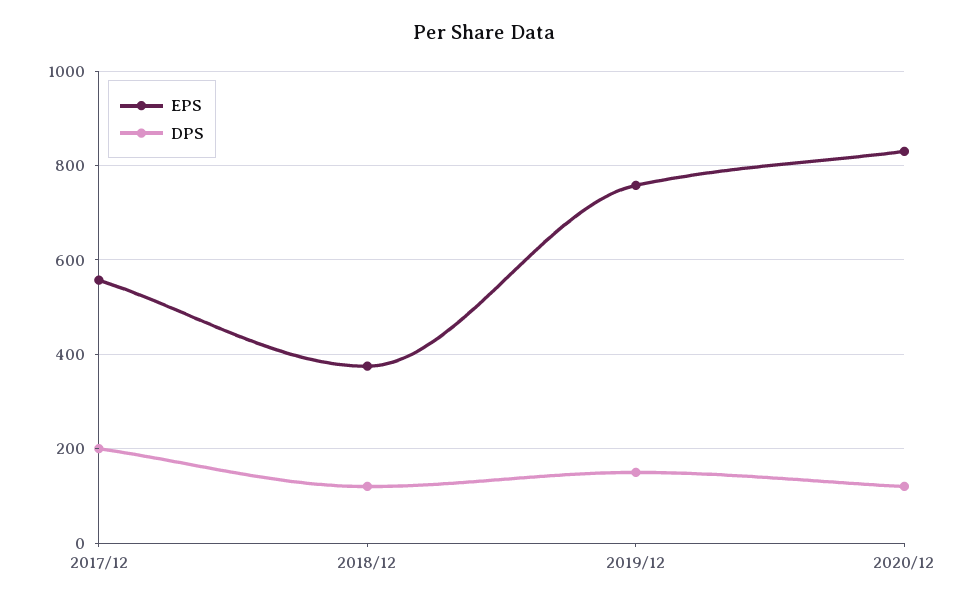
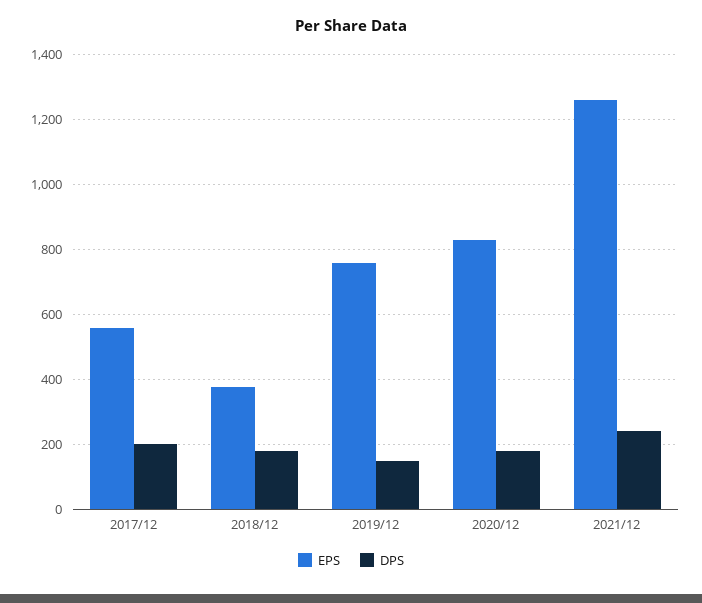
DPS, 2018/12: 120 -> 180
DPS, 2020/12: 120 -> 180
EPS, 2021/12: none -> 1260
DPS, 2021/12: none -> 240

